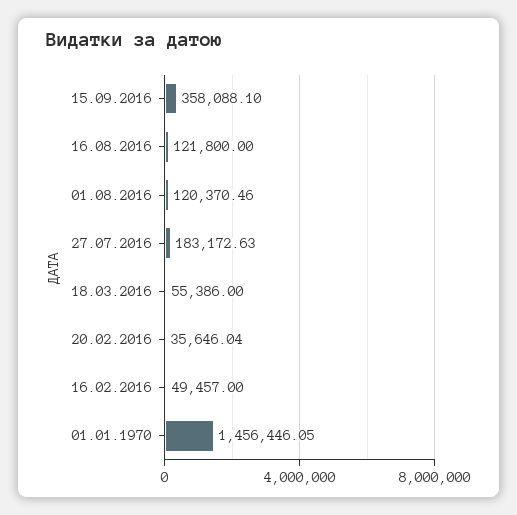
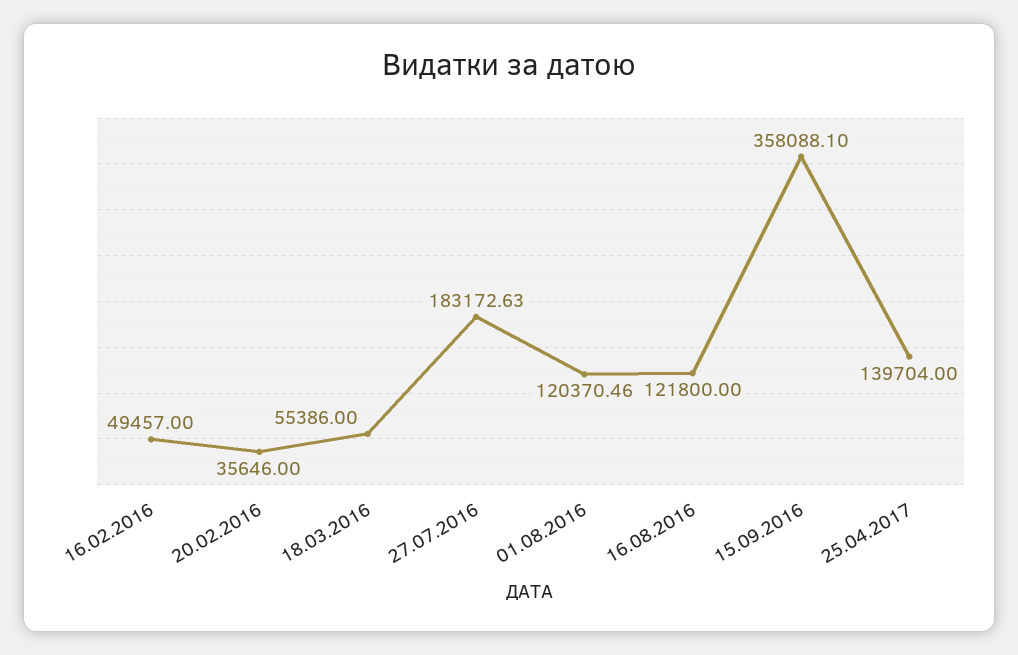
20.02.2016: 35646.04 -> 35646
01.01.1970: 1456446.05 -> none
25.04.2017: none -> 139704

